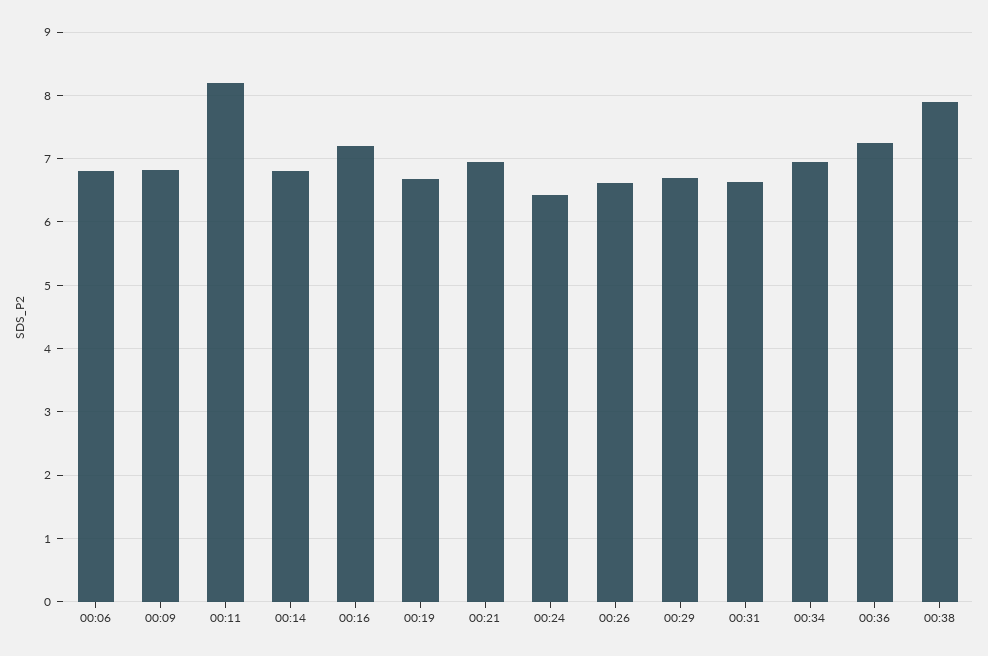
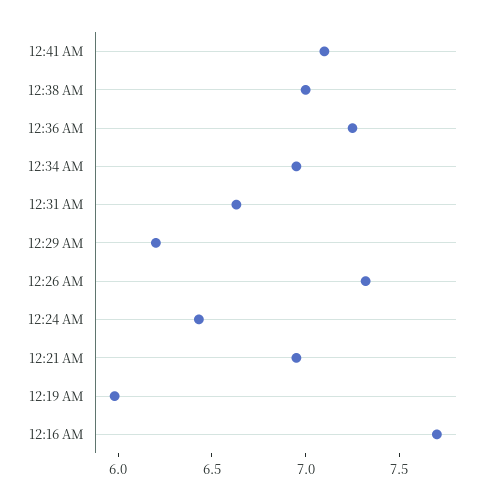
00:06: 6.8 -> none
00:09: 6.8 -> none
00:11: 8.2 -> none
00:14: 6.8 -> none
00:16: 7.2 -> 7.7
00:19: 6.7 -> 6
00:26: 6.6 -> 7.3
00:29: 6.7 -> 6.2
00:38: 7.9 -> 7
12:41 AM: none -> 7.1

